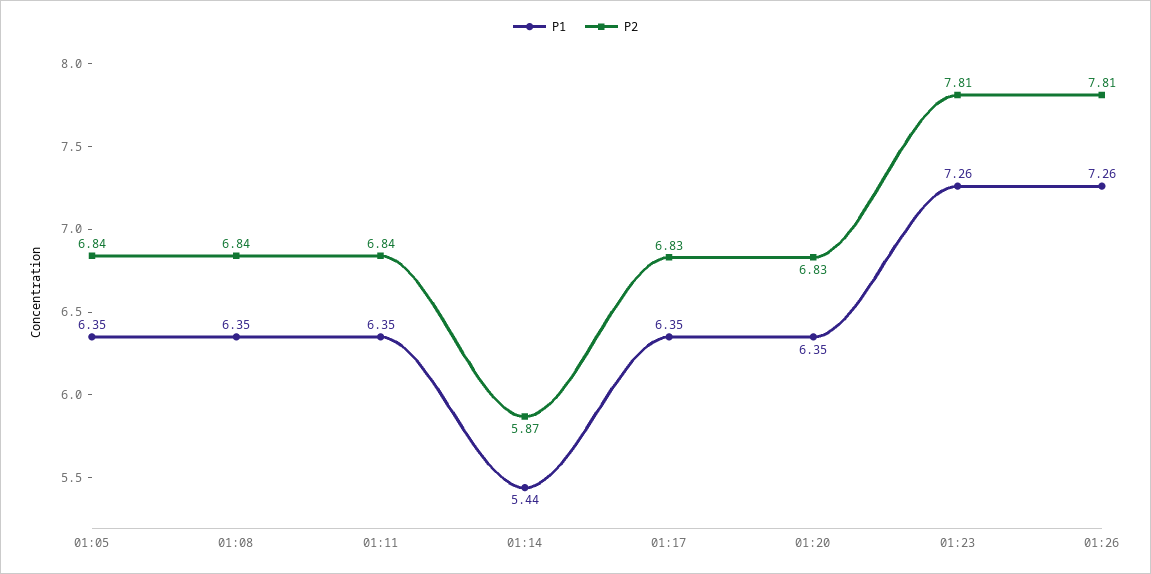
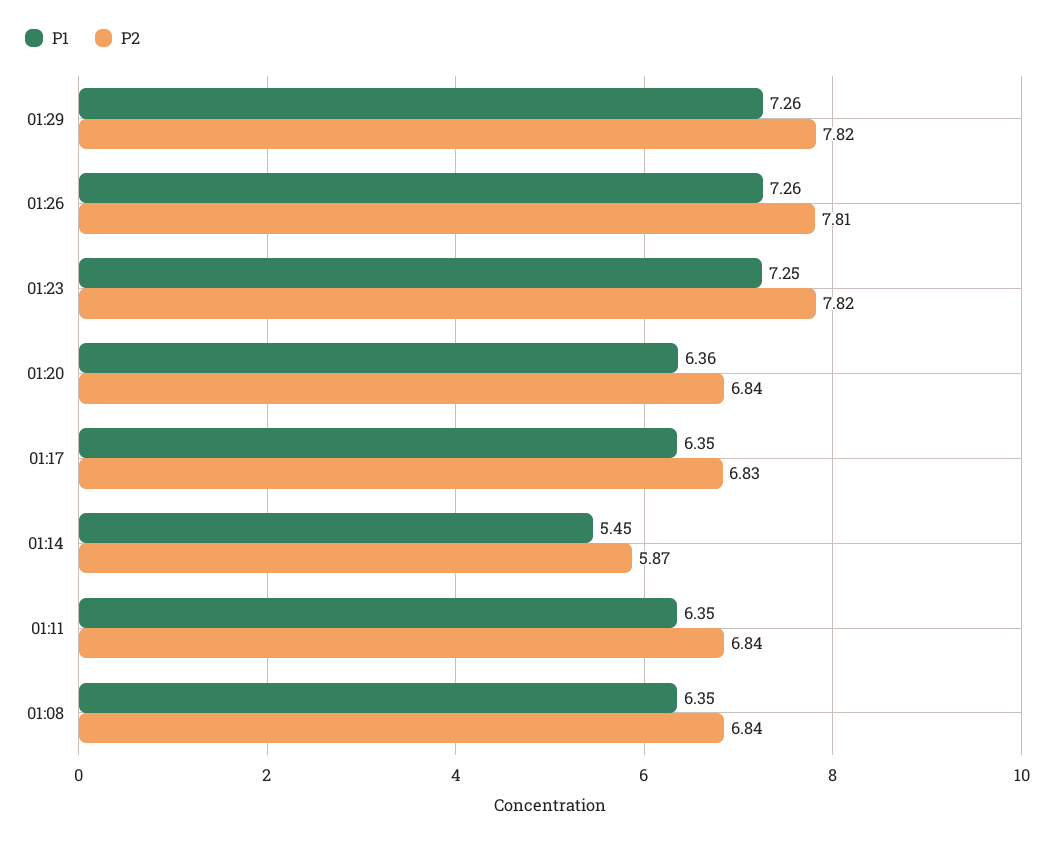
P1, 01:05: 6.35 -> none
P2, 01:05: 6.84 -> none
P1, 01:14: 5.44 -> 5.45
P1, 01:20: 6.35 -> 6.36
P2, 01:20: 6.83 -> 6.84
P1, 01:23: 7.26 -> 7.25
P2, 01:23: 7.81 -> 7.82
P1, 01:29: none -> 7.26
P2, 01:29: none -> 7.82

